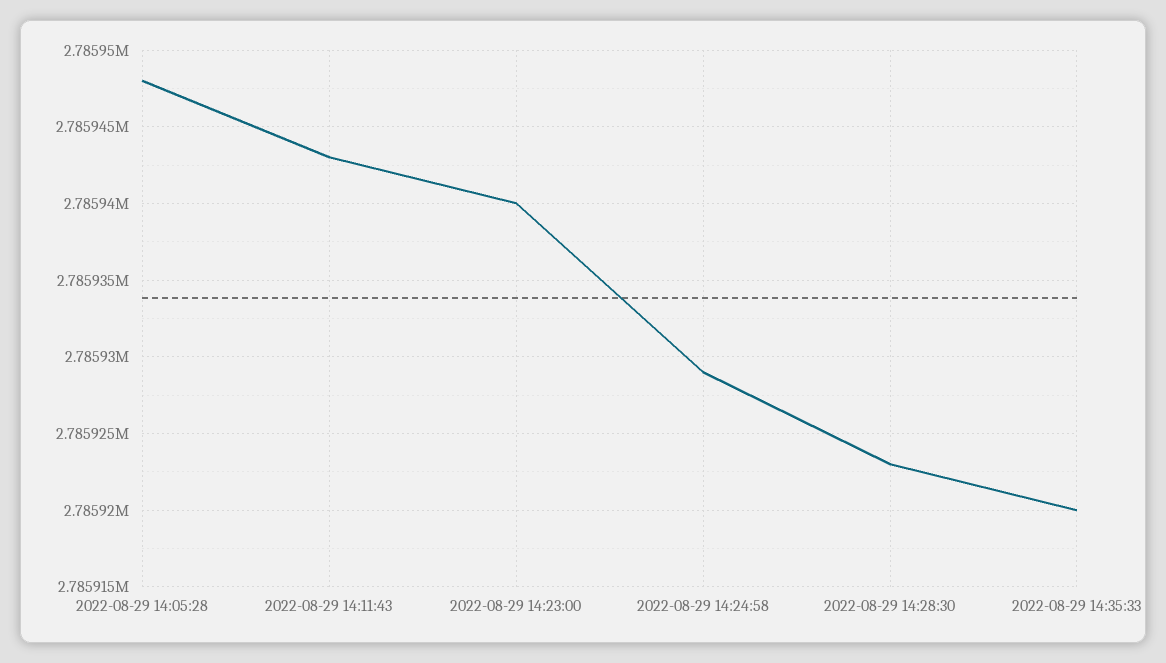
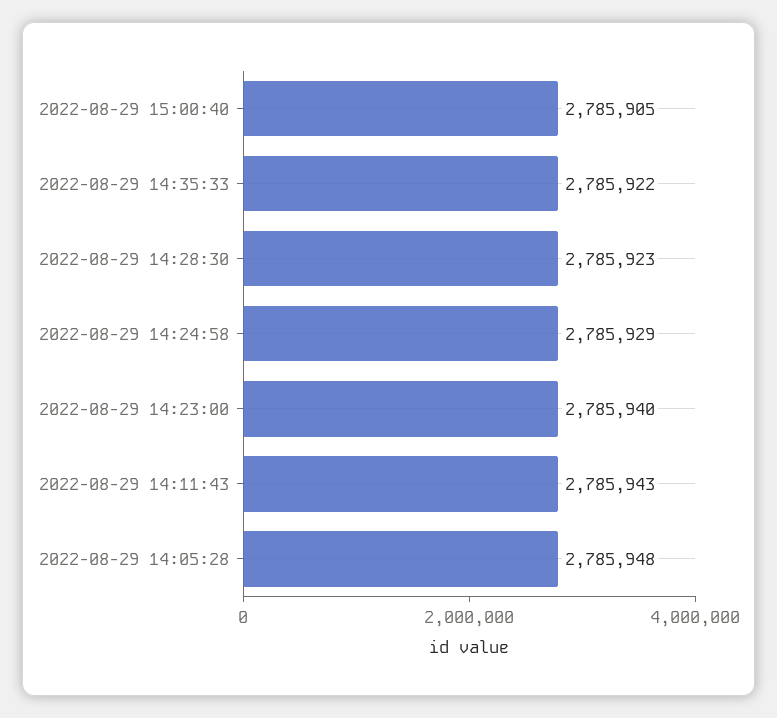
2022-08-29 14:35:33: 2785920 -> 2785922
2022-08-29 15:00:40: none -> 2785905

